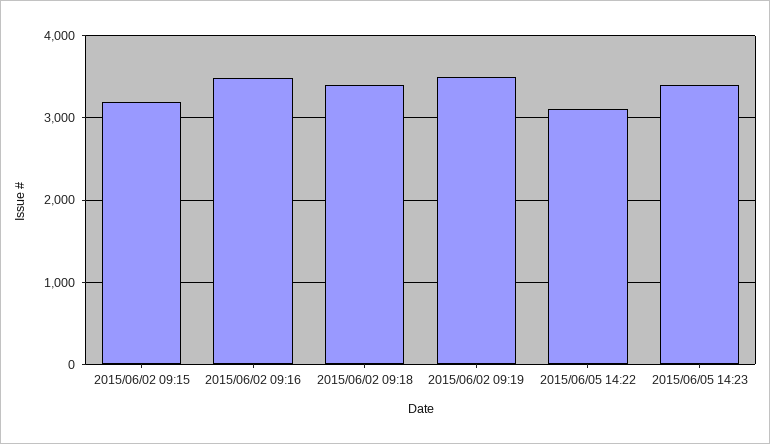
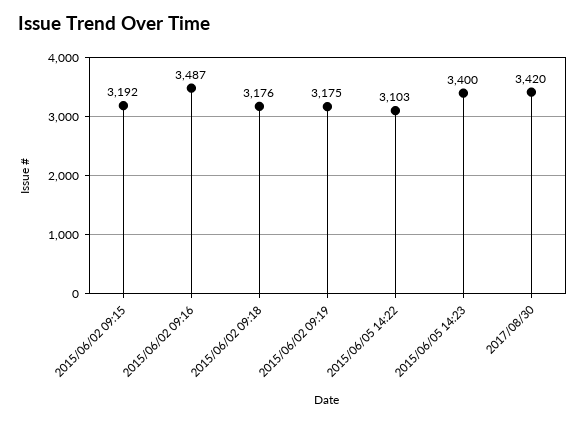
2015/06/02 09:18: 3400 -> 3176
2015/06/02 09:19: 3500 -> 3175
2017/08/30: none -> 3420

